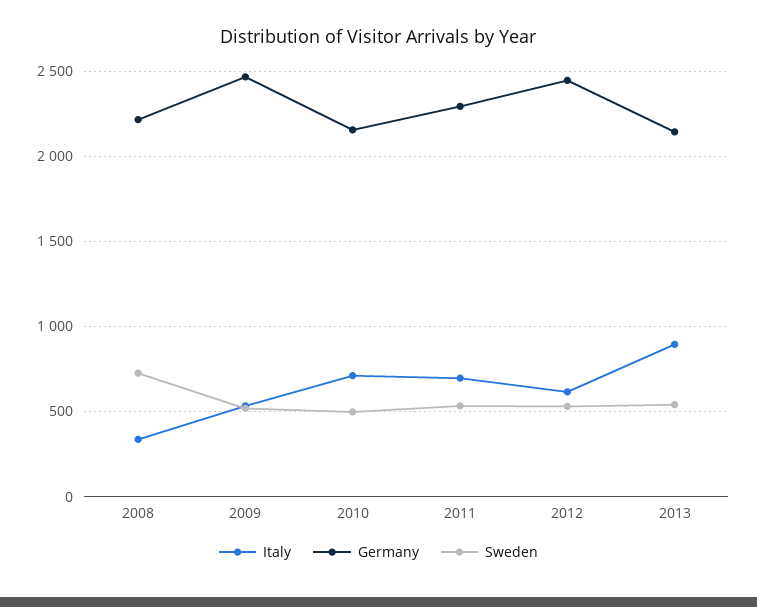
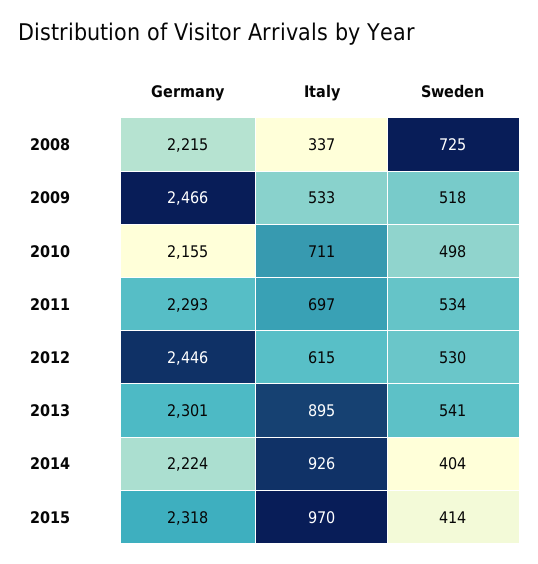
Germany, 2013: 2150 -> 2301
Germany, 2014: none -> 2224
Italy, 2014: none -> 926
Sweden, 2014: none -> 404
Germany, 2015: none -> 2318
Italy, 2015: none -> 970
Sweden, 2015: none -> 414

